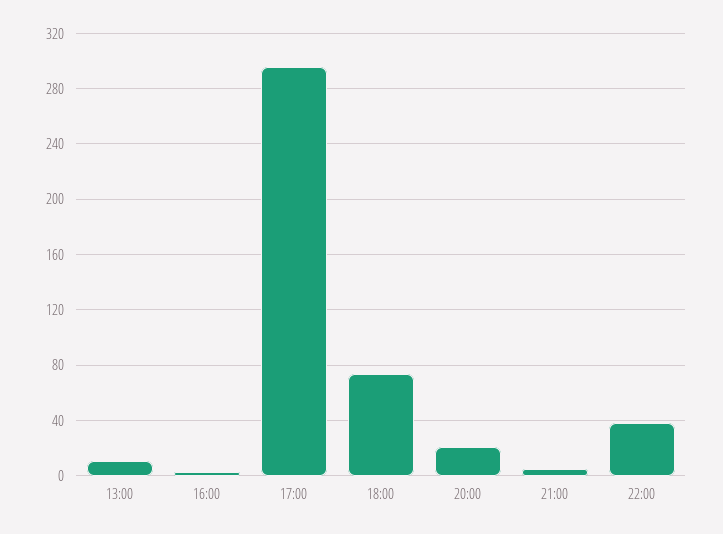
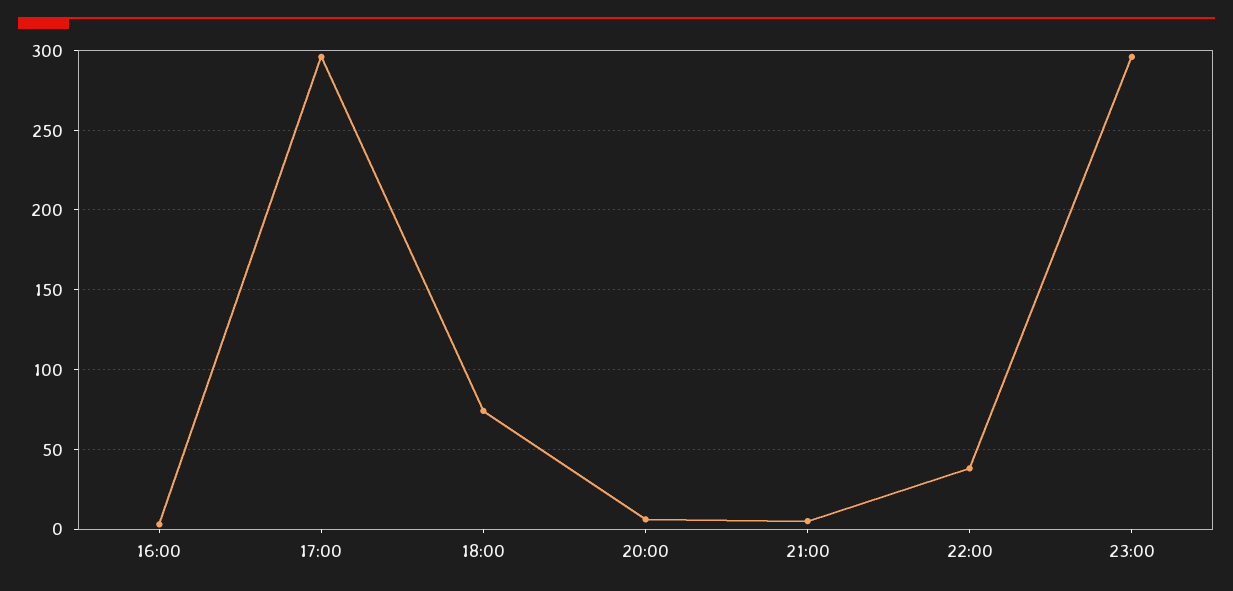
13:00: 10 -> none
20:00: 20 -> 5
23:00: none -> 295

